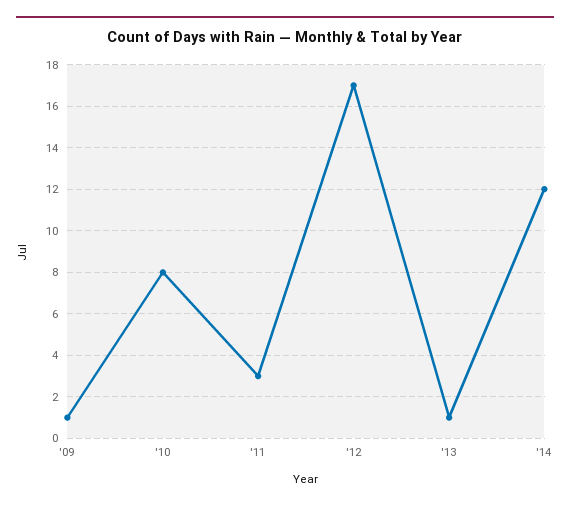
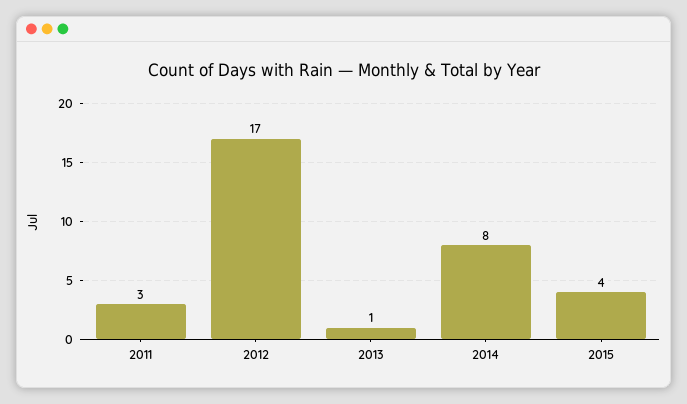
'09: 1 -> none
'10: 8 -> none
'14: 12 -> 8
2015: none -> 4

